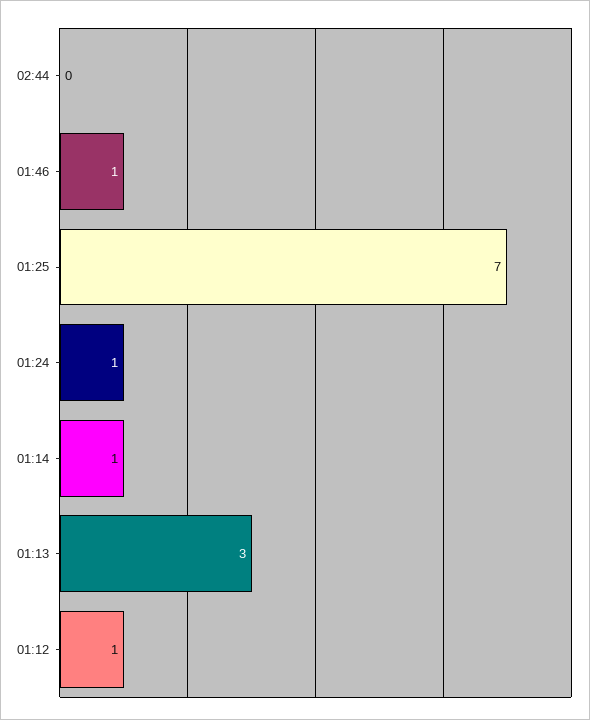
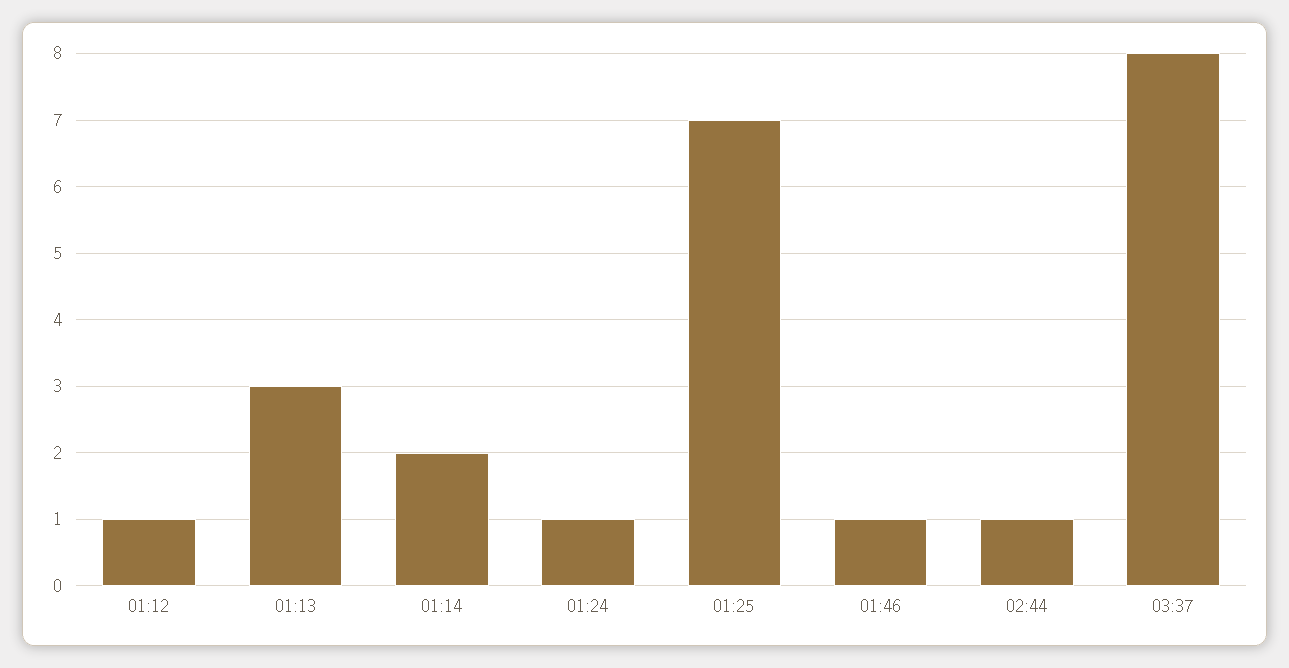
02:44: 0 -> 1
01:14: 1 -> 2
03:37: none -> 8

